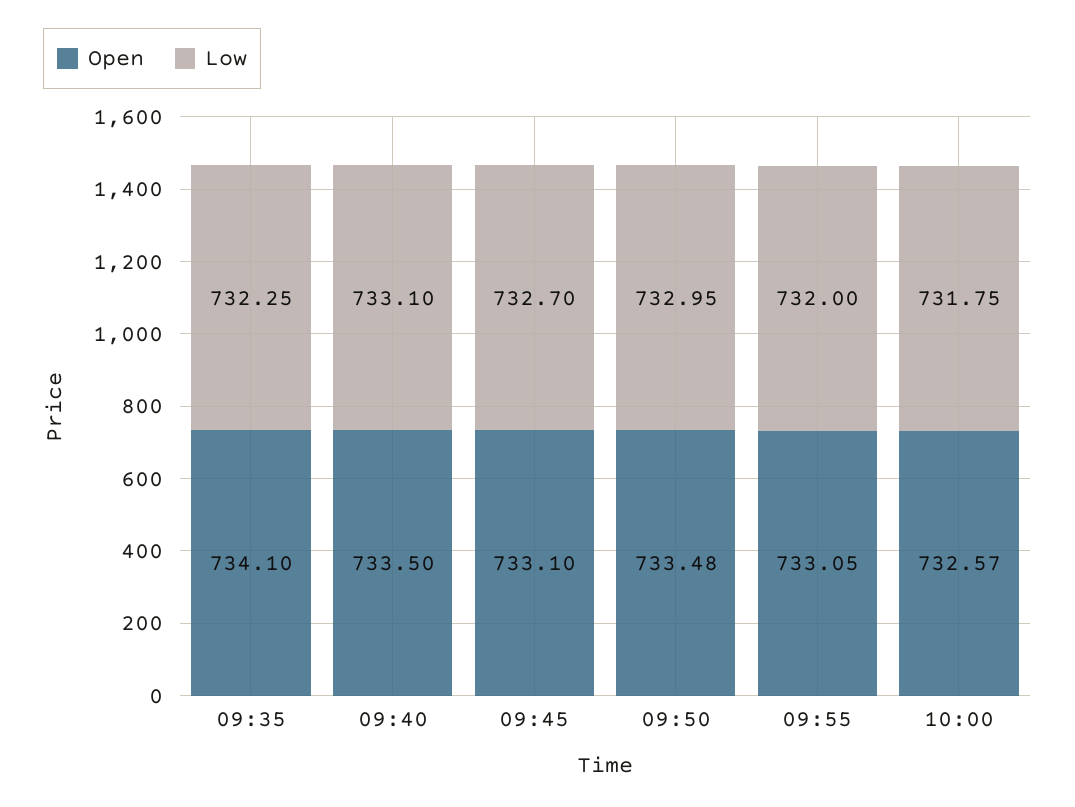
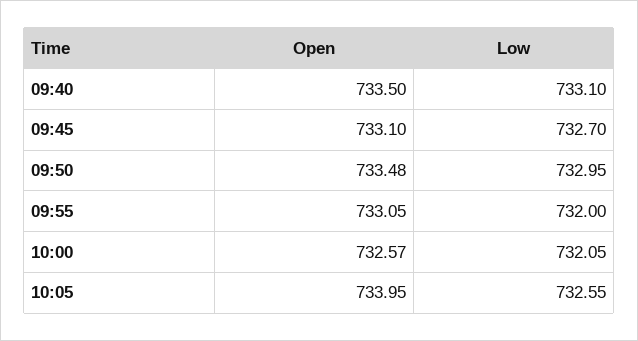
Open, 09:35: 734.1 -> none
Low, 09:35: 732.25 -> none
Low, 10:00: 731.75 -> 732.05
Open, 10:05: none -> 733.95
Low, 10:05: none -> 732.55

